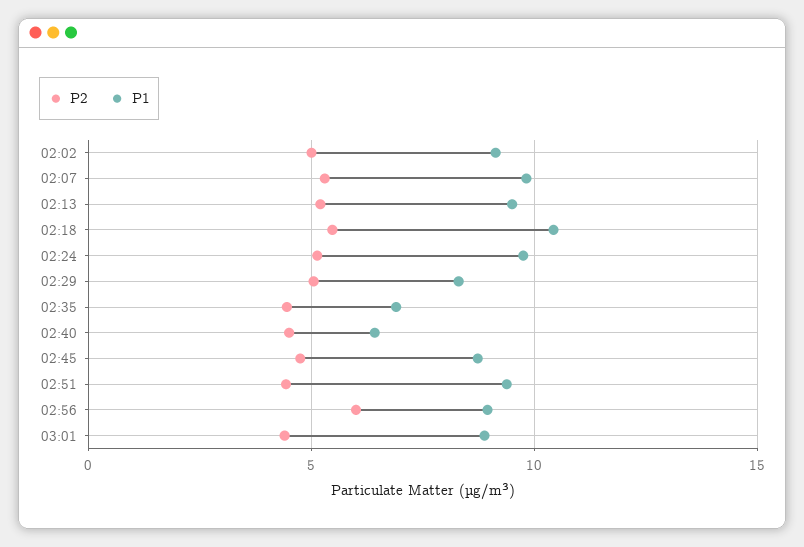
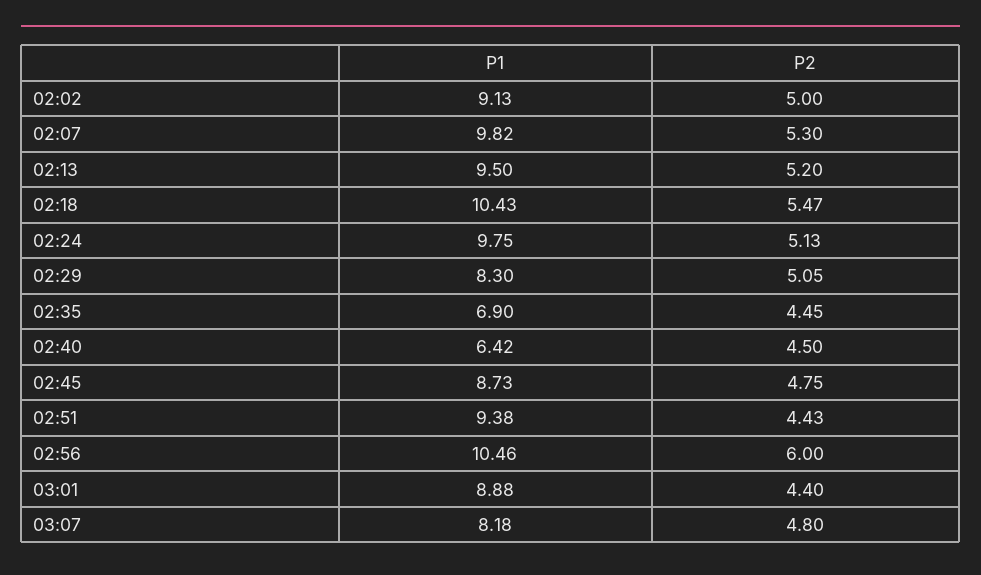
P1, 02:56: 9 -> 10.46
P1, 03:07: none -> 8.18
P2, 03:07: none -> 4.8

